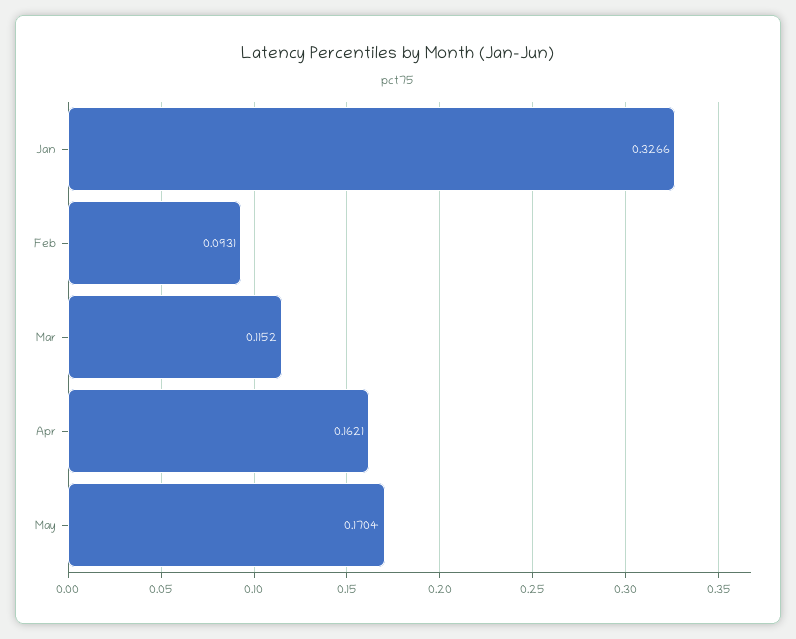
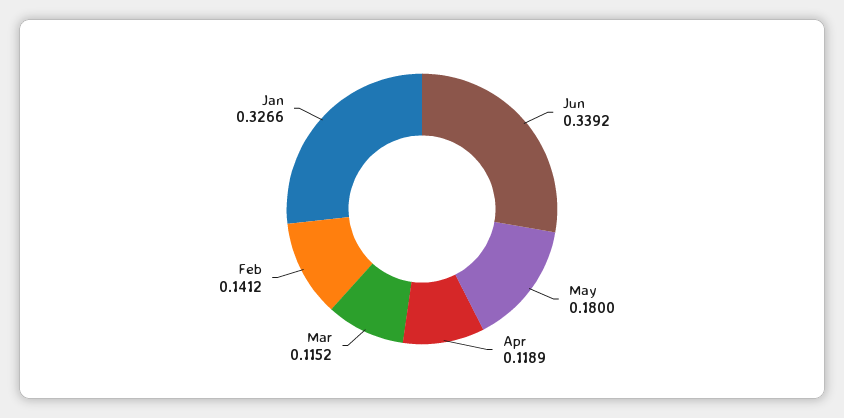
Feb: 0.0931 -> 0.1412
Apr: 0.1621 -> 0.1189
May: 0.1704 -> 0.18
Jun: none -> 0.3392

